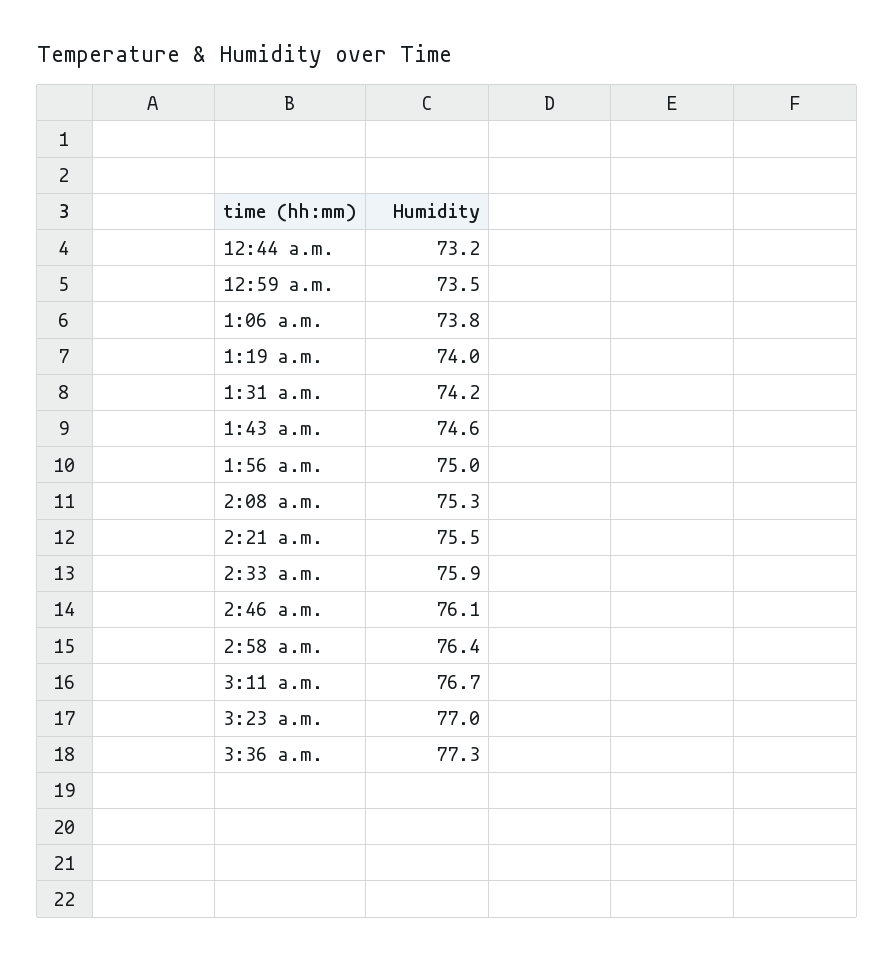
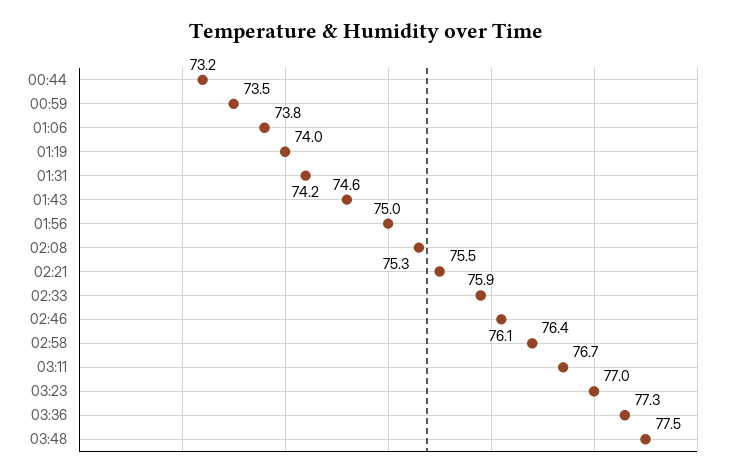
03:48: none -> 77.5

